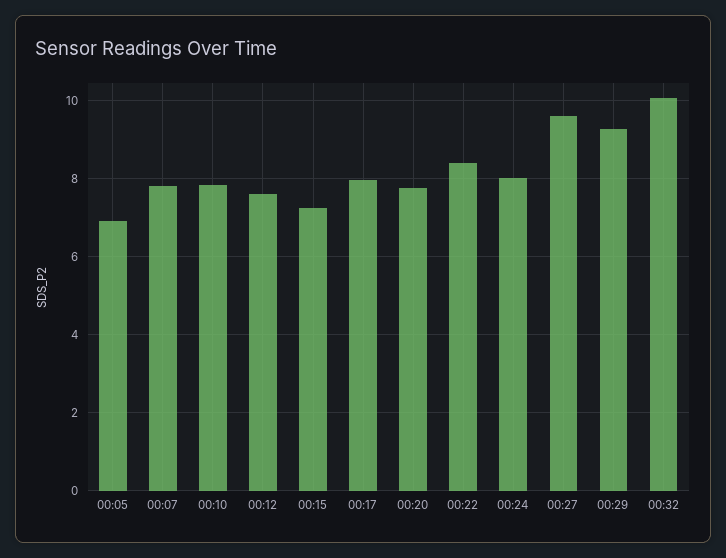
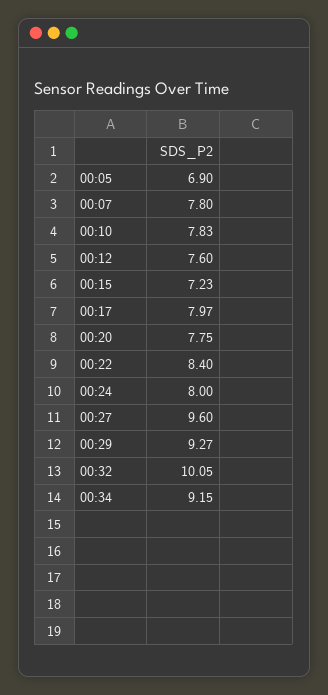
00:34: none -> 9.15

